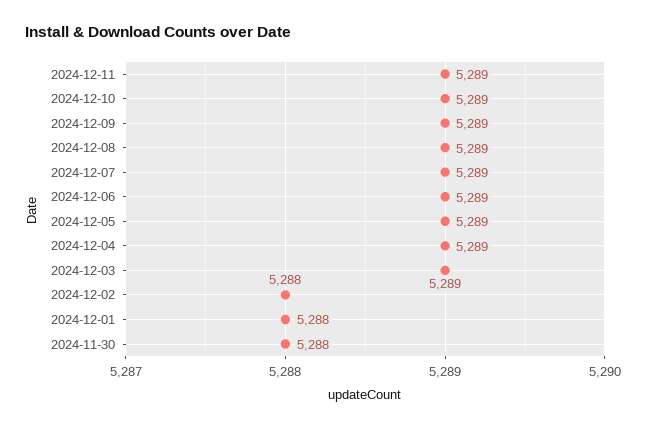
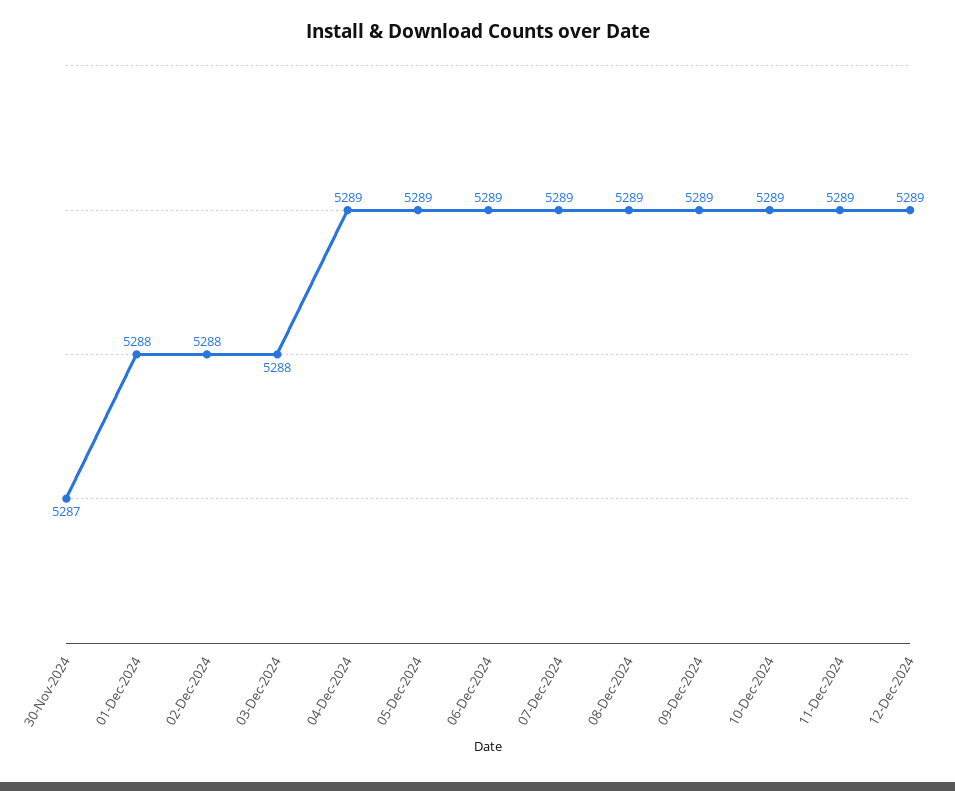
2024-12-03: 5289 -> 5288
2024-11-30: 5288 -> 5287
12-Dec-2024: none -> 5289

